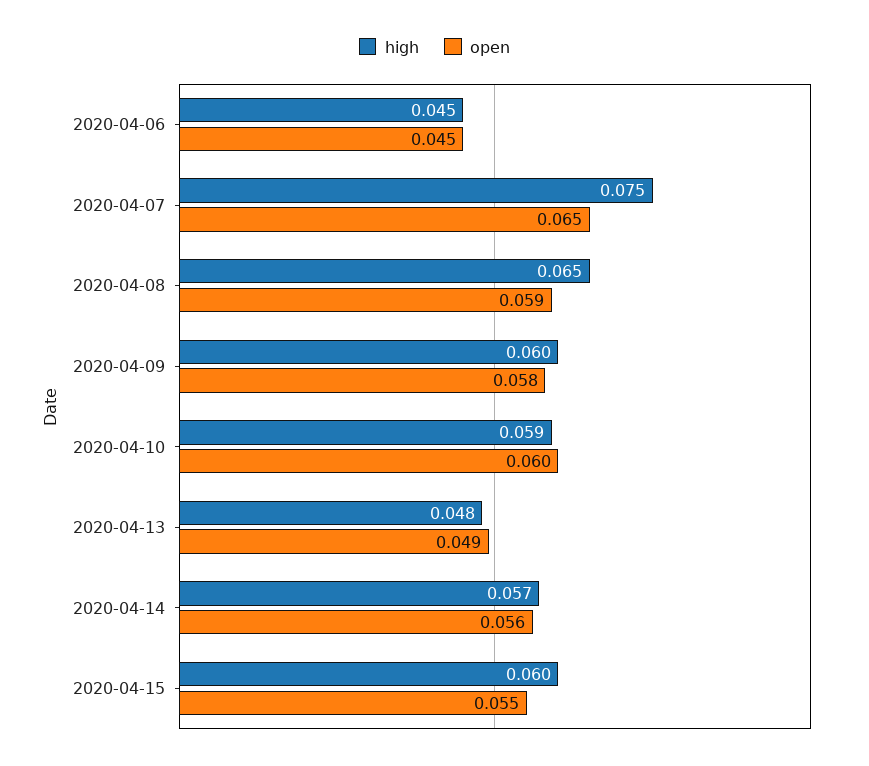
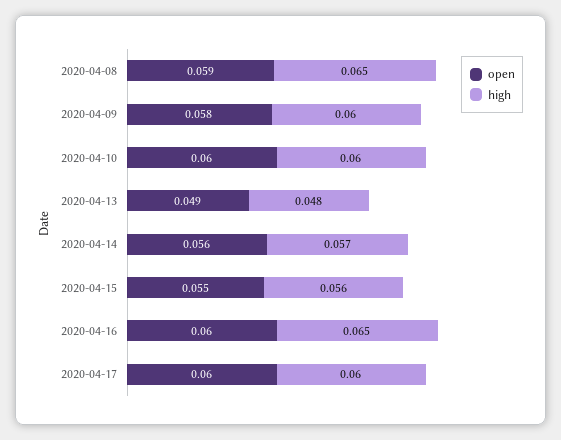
high, 2020-04-06: 0.045 -> none
open, 2020-04-06: 0.045 -> none
high, 2020-04-07: 0.075 -> none
open, 2020-04-07: 0.065 -> none
high, 2020-04-10: 0.059 -> 0.06
high, 2020-04-15: 0.06 -> 0.056
open, 2020-04-16: none -> 0.06
high, 2020-04-16: none -> 0.065
open, 2020-04-17: none -> 0.06
high, 2020-04-17: none -> 0.06

